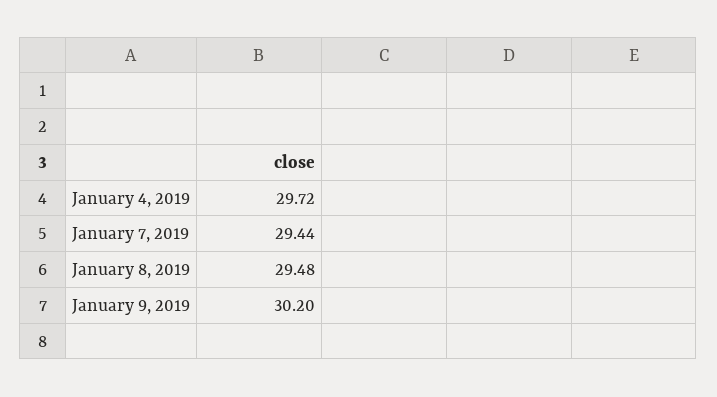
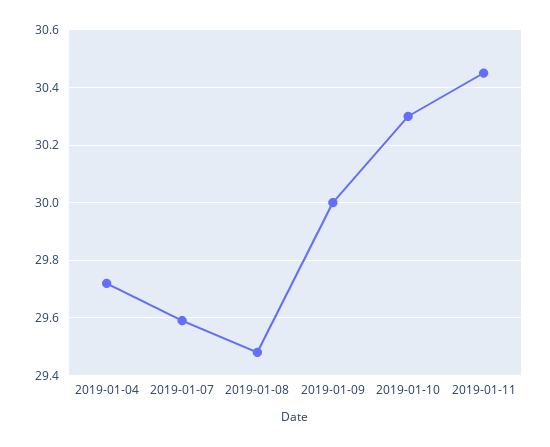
January 7, 2019: 29.44 -> 29.6
January 9, 2019: 30.2 -> 30
2019-01-10: none -> 30.3
2019-01-11: none -> 30.45

